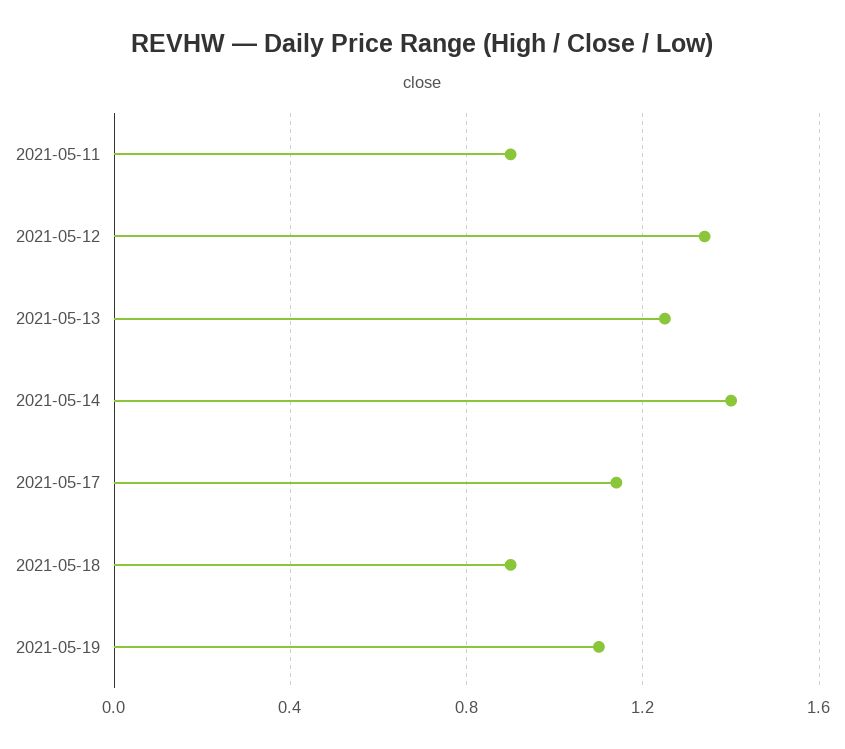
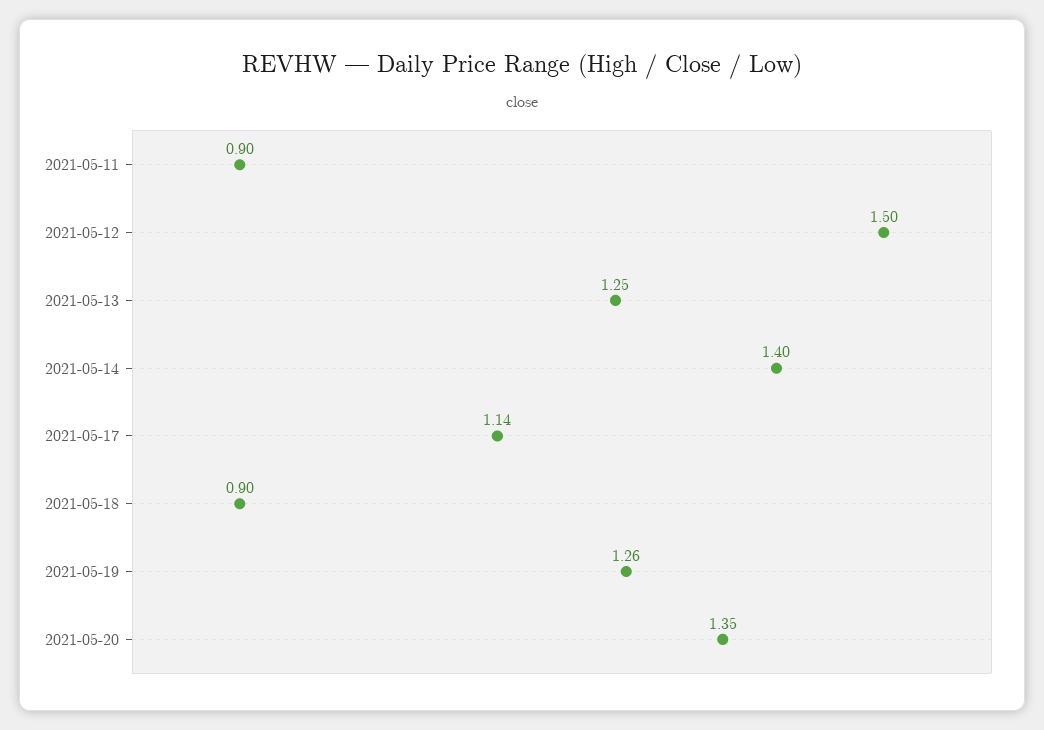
2021-05-12: 1.35 -> 1.5
2021-05-19: 1.1 -> 1.26
2021-05-20: none -> 1.35

